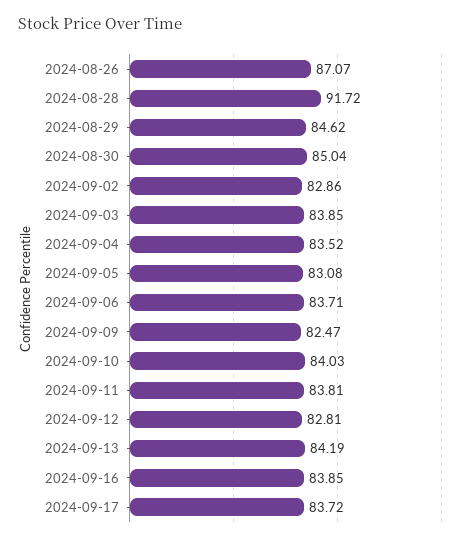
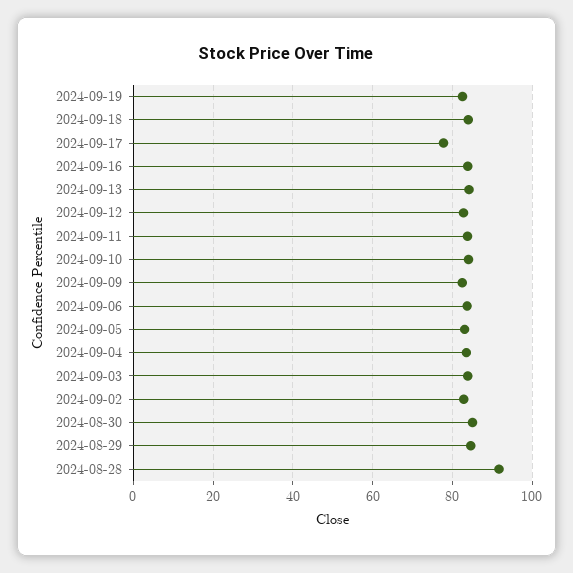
2024-08-26: 87.07 -> none
2024-09-17: 83.72 -> 78
2024-09-19: none -> 82
2024-09-18: none -> 84

